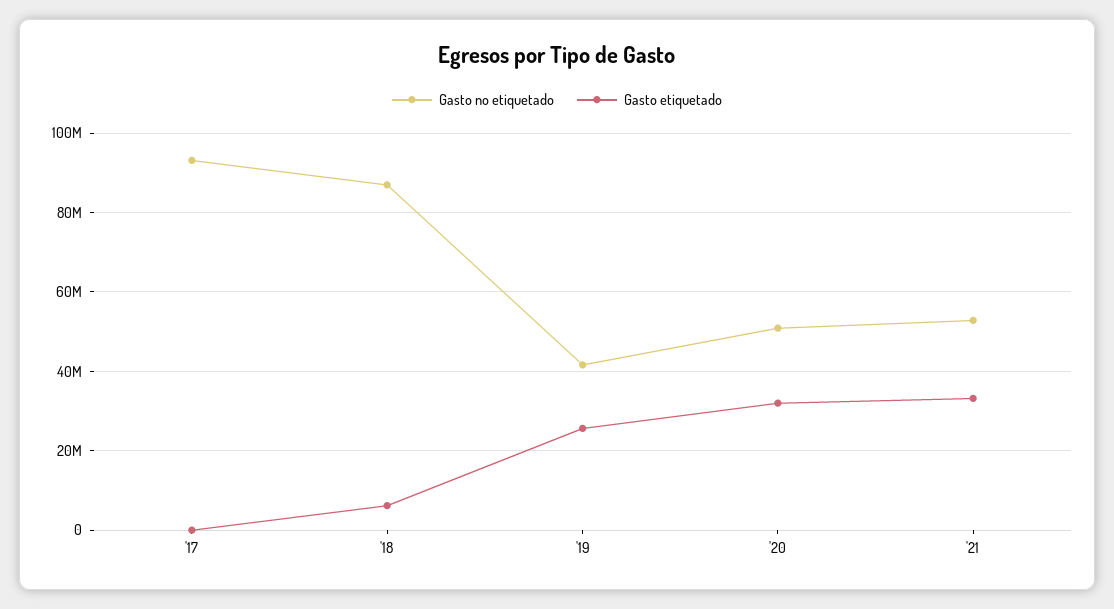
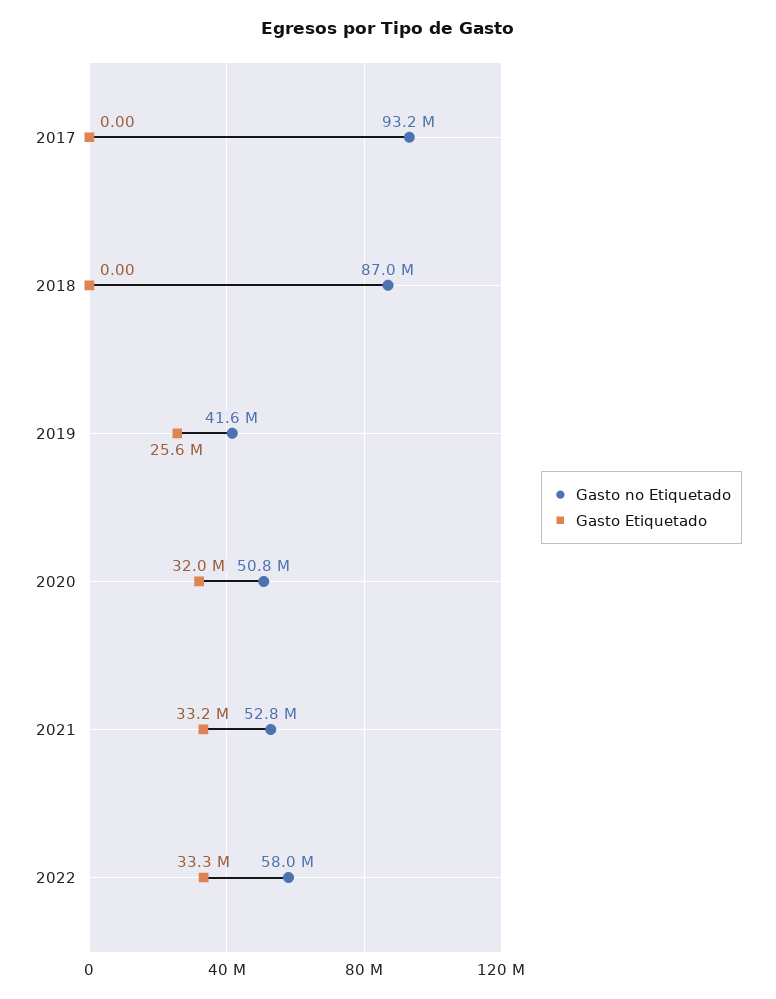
Gasto etiquetado, '18: 6000000 -> 0
Gasto no etiquetado, 2022: none -> 58000000
Gasto etiquetado, 2022: none -> 33300000

